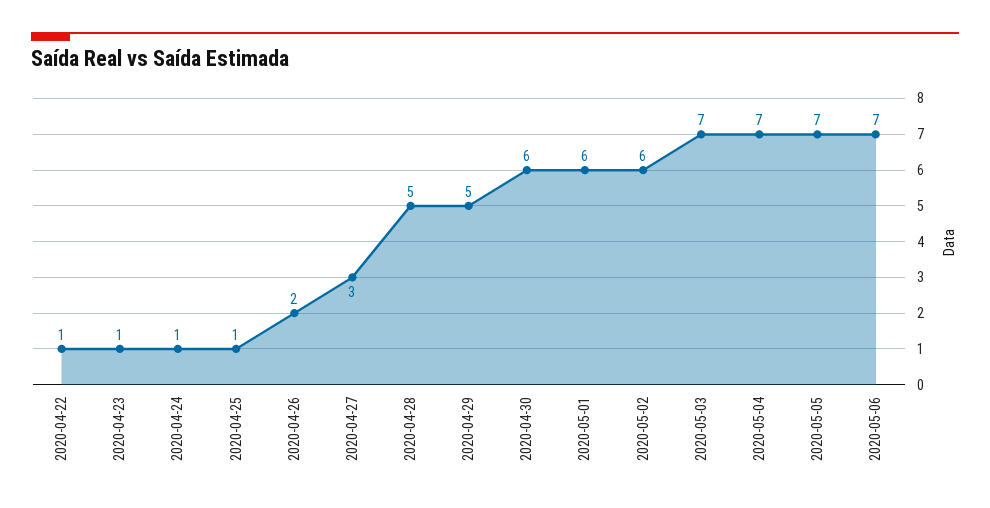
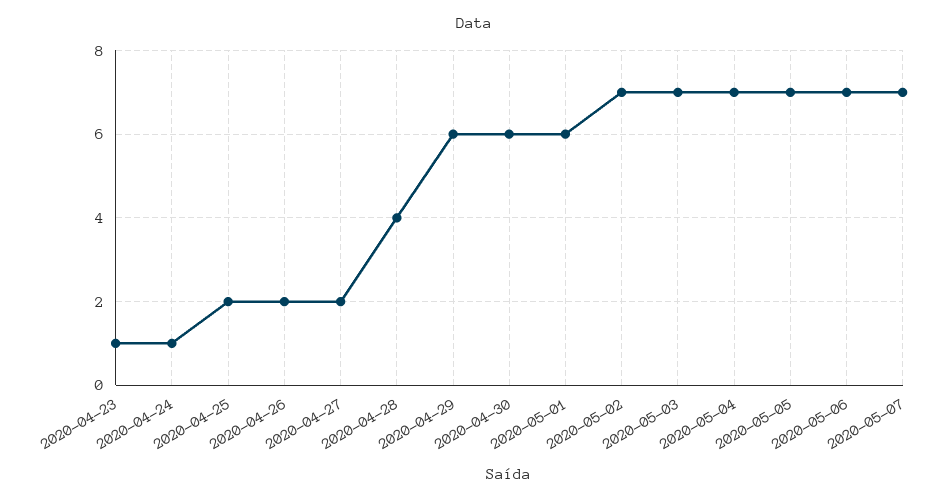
2020-04-22: 1 -> none
2020-04-25: 1 -> 2
2020-04-27: 3 -> 2
2020-04-28: 5 -> 4
2020-04-29: 5 -> 6
2020-05-02: 6 -> 7
2020-05-07: none -> 7

